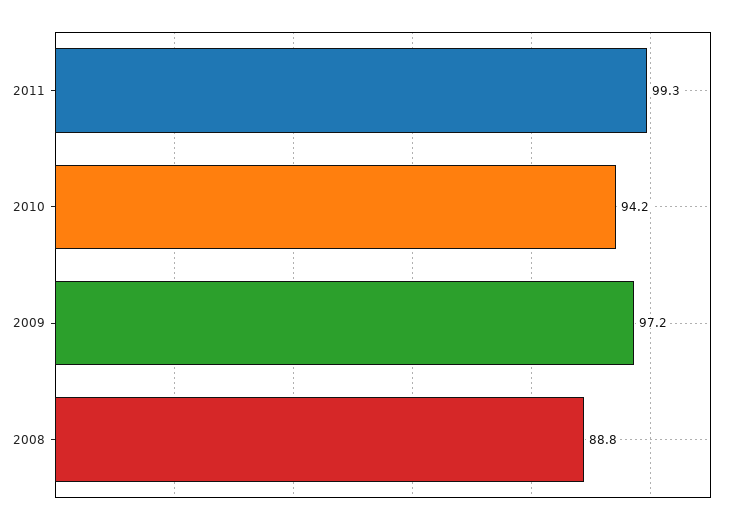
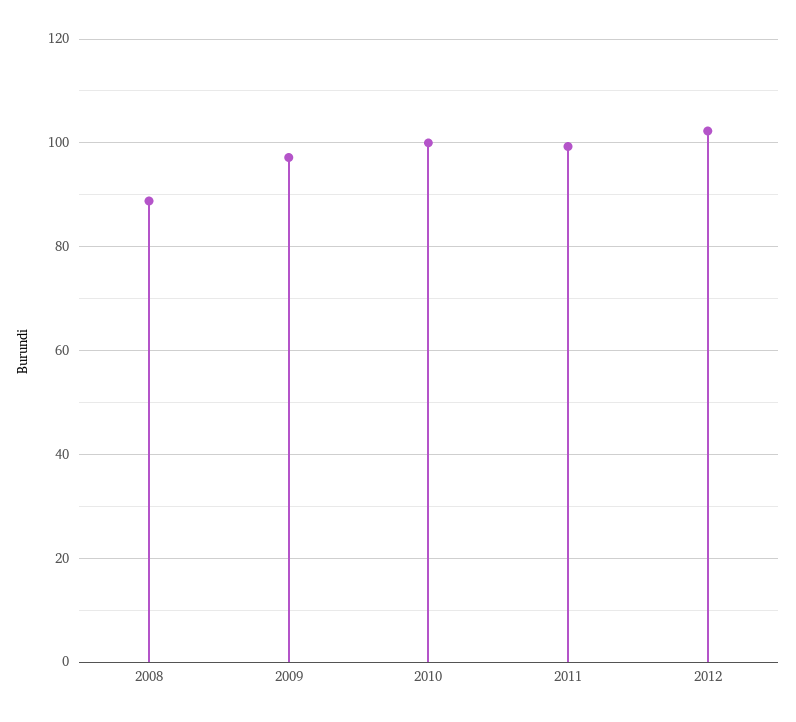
2010: 94.2 -> 100
2012: none -> 102

